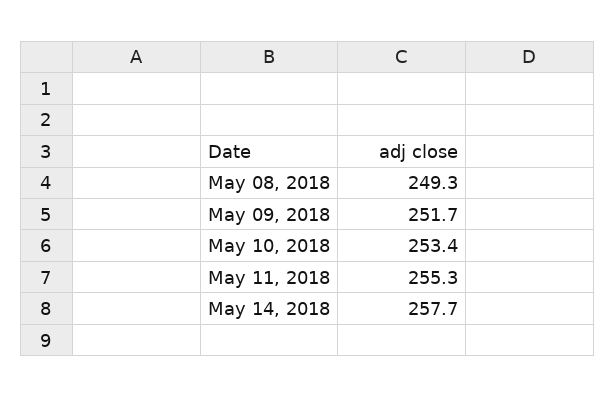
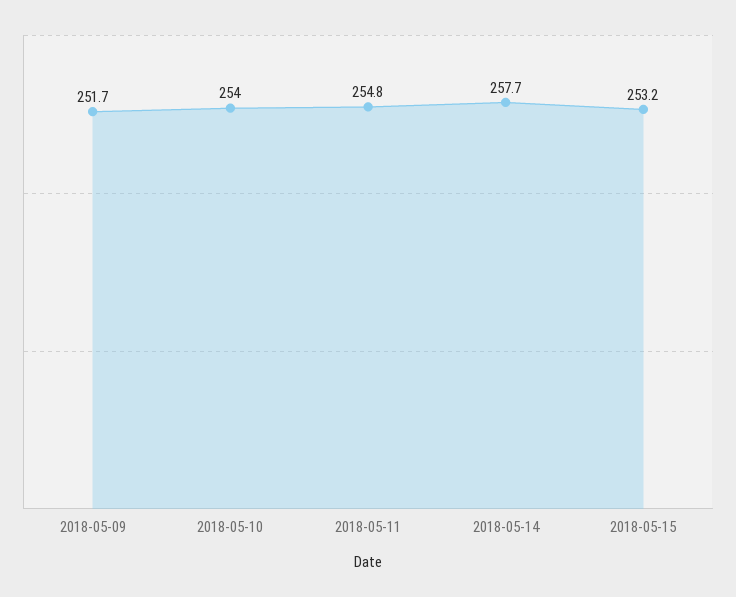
May 08, 2018: 249.3 -> none
May 10, 2018: 253.4 -> 254
May 11, 2018: 255.3 -> 254.8
2018-05-15: none -> 253.2

